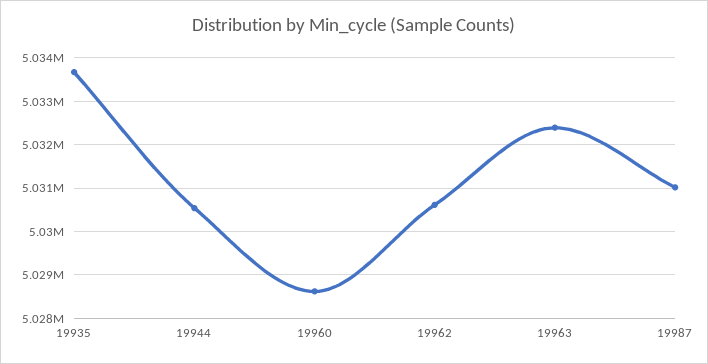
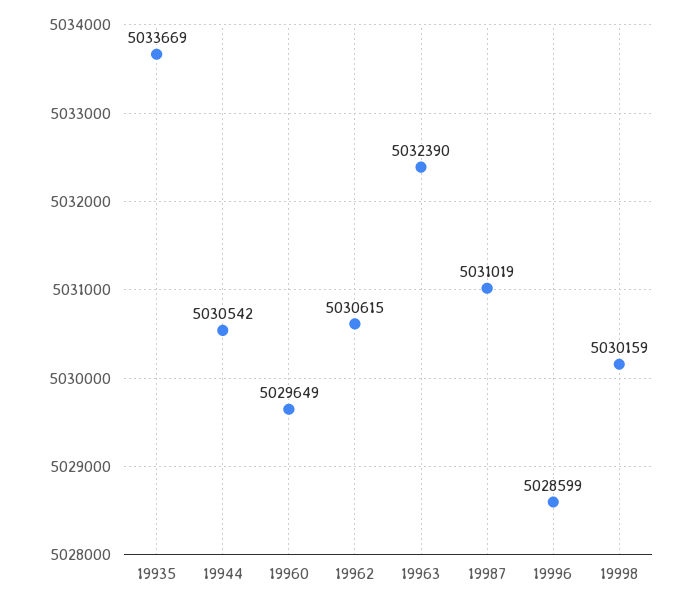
19960: 5028600 -> 5029649
19996: none -> 5028599
19998: none -> 5030159

